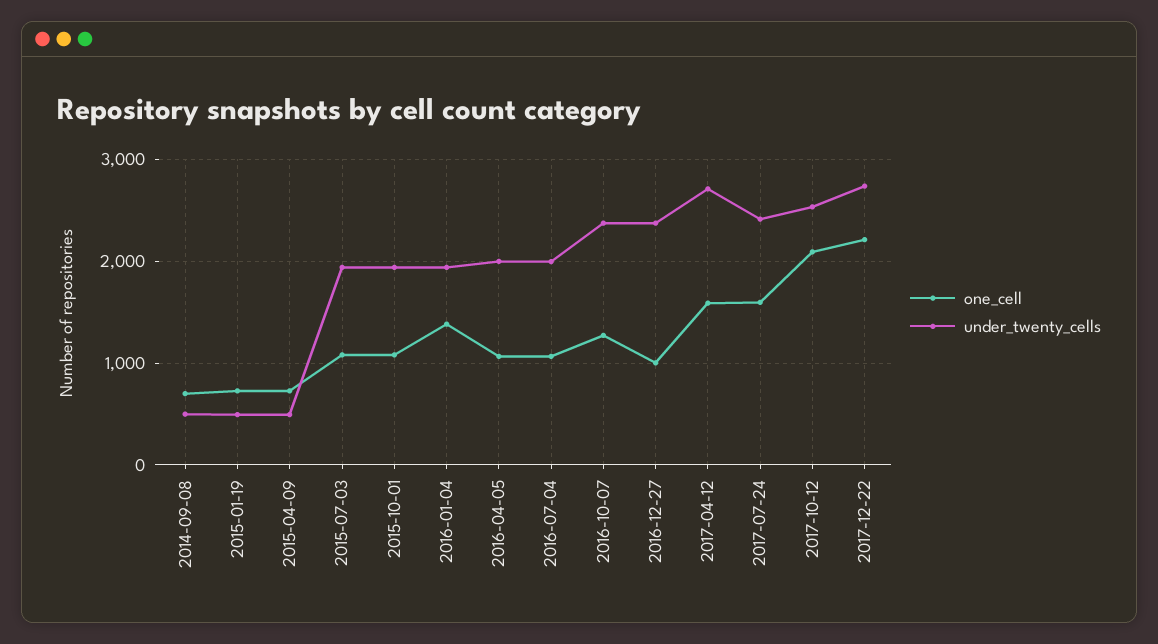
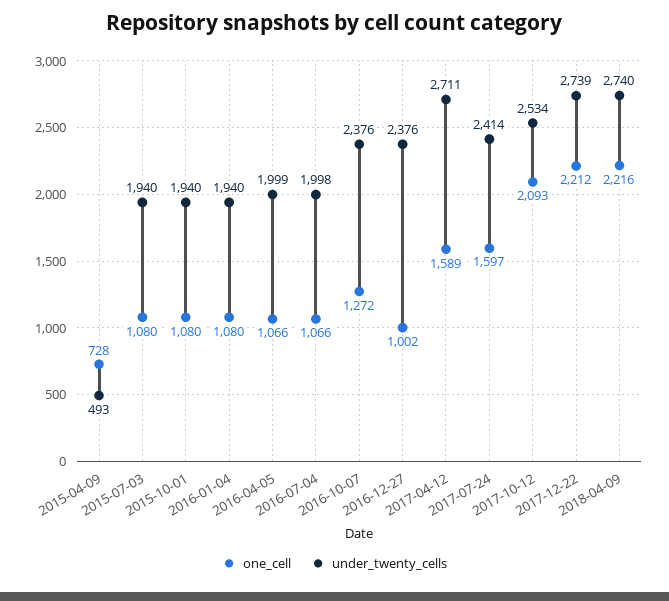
one_cell, 2014-09-08: 700 -> none
under_twenty_cells, 2014-09-08: 500 -> none
one_cell, 2015-01-19: 700 -> none
under_twenty_cells, 2015-01-19: 500 -> none
one_cell, 2016-01-04: 1400 -> 1080
one_cell, 2018-04-09: none -> 2216
under_twenty_cells, 2018-04-09: none -> 2740

